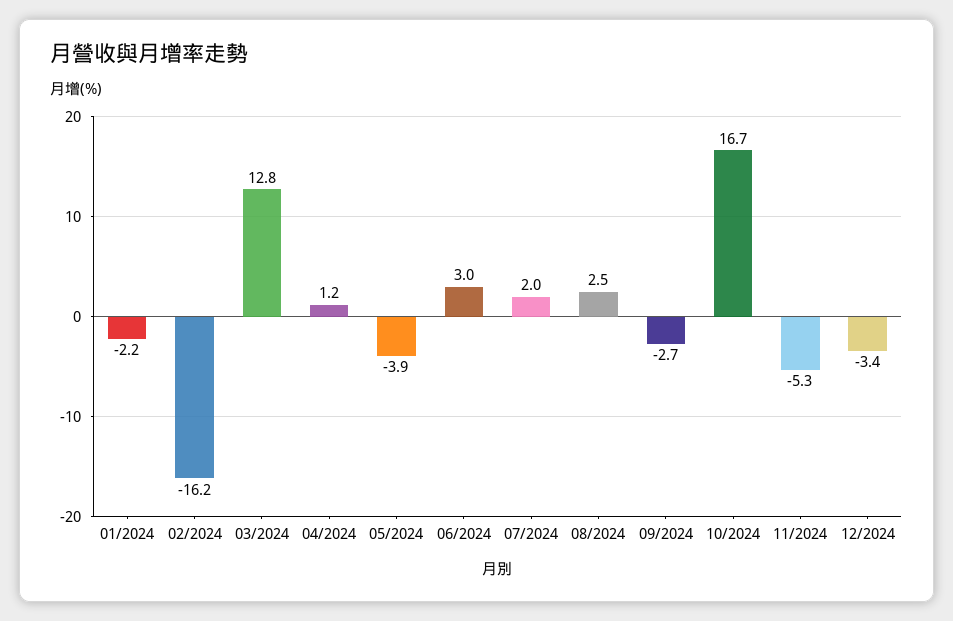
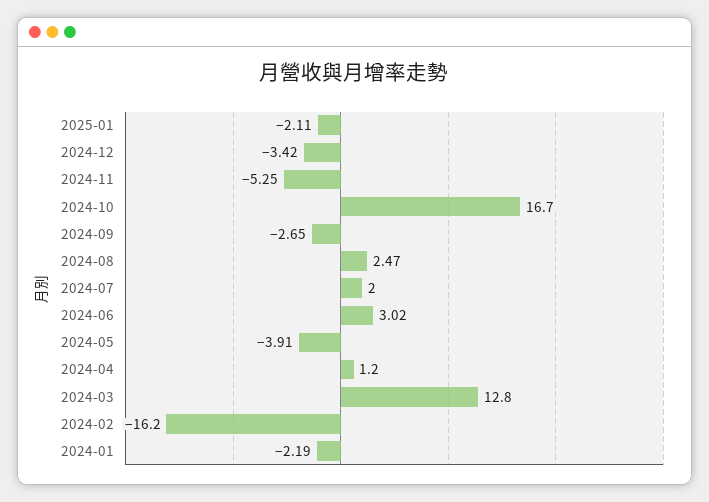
2025-01: none -> -2.11

